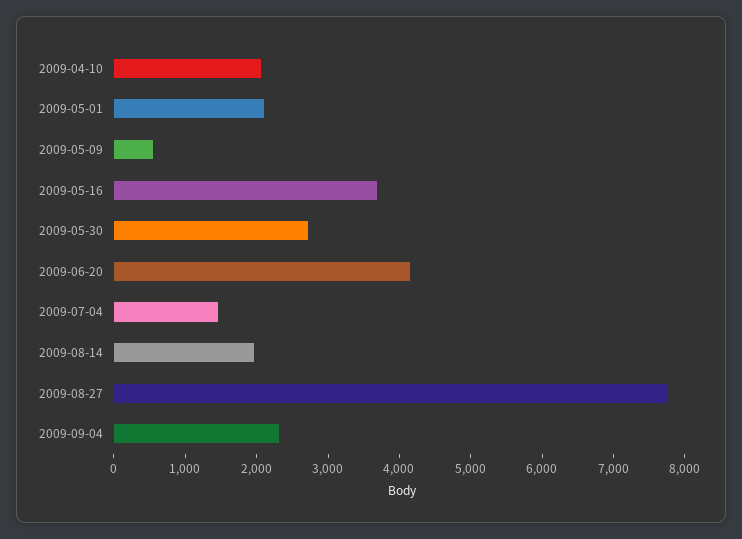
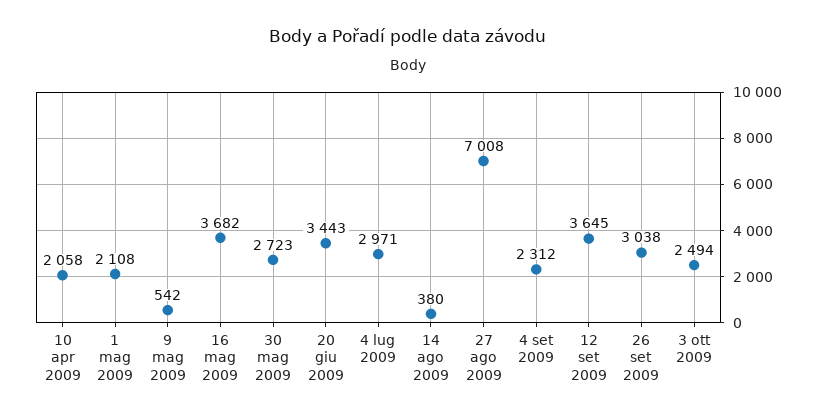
2009-06-20: 4200 -> 3443
2009-07-04: 1400 -> 2971
2009-08-14: 2000 -> 380
2009-08-27: 7800 -> 7008
12 set 2009: none -> 3645
26 set 2009: none -> 3038
3 ott 2009: none -> 2494

